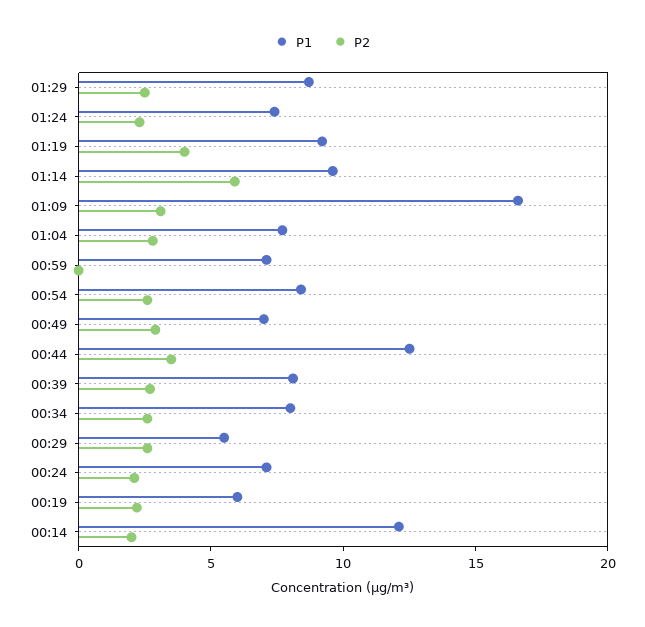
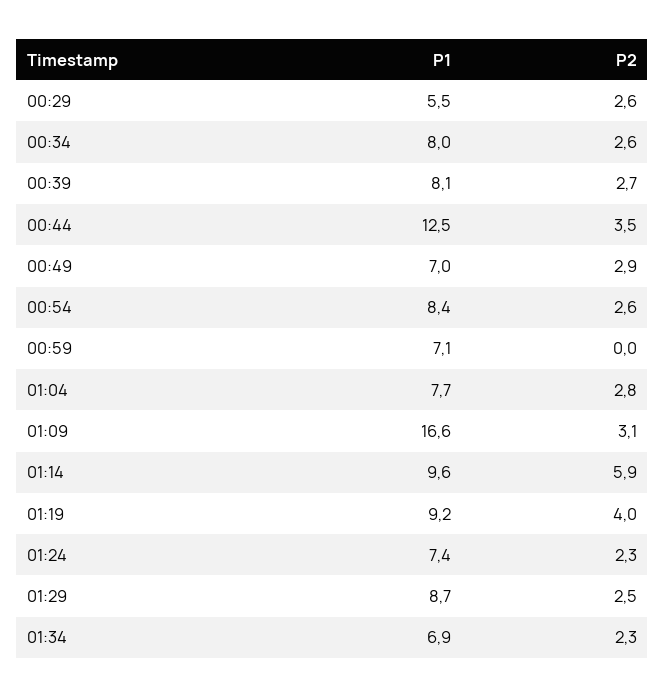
P1, 00:24: 7 -> none
P2, 00:24: 2 -> none
P1, 00:19: 6 -> none
P2, 00:19: 2 -> none
P1, 00:14: 12 -> none
P2, 00:14: 2 -> none
P1, 01:34: none -> 6.9
P2, 01:34: none -> 2.3

